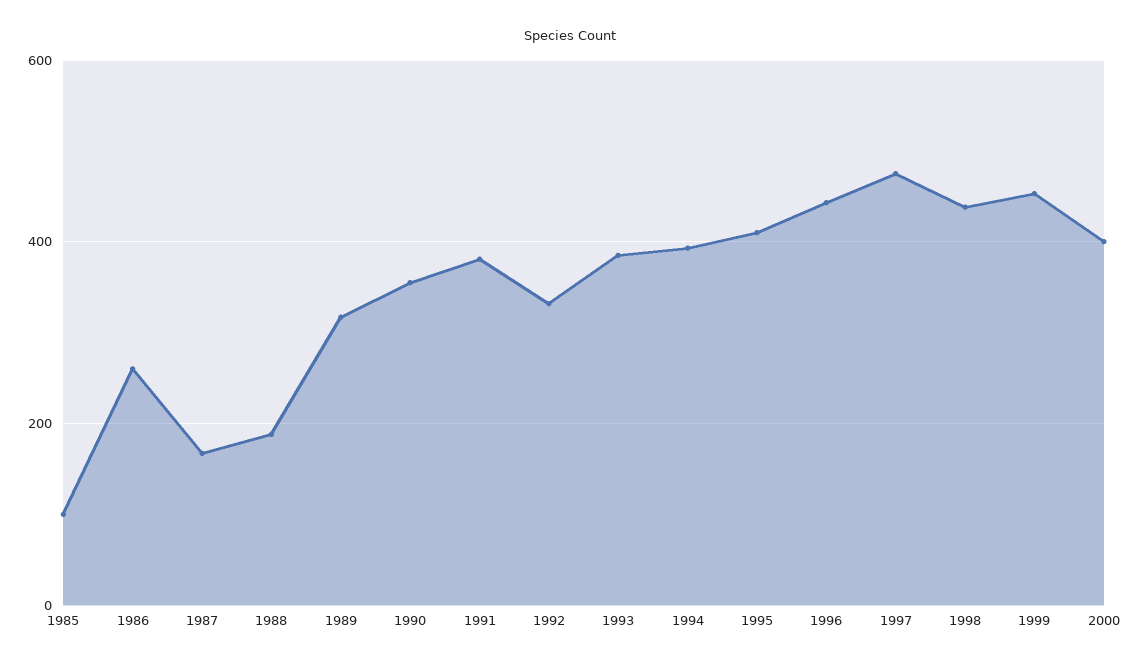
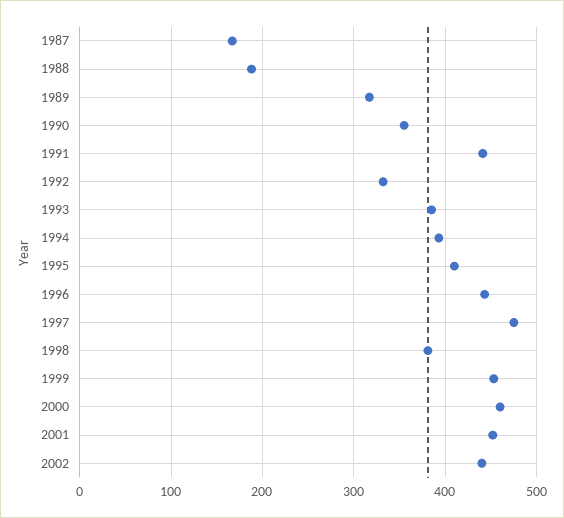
1985: 100 -> none
1986: 260 -> none
1991: 380 -> 440
1998: 440 -> 380
2000: 400 -> 460
2001: none -> 450
2002: none -> 440

